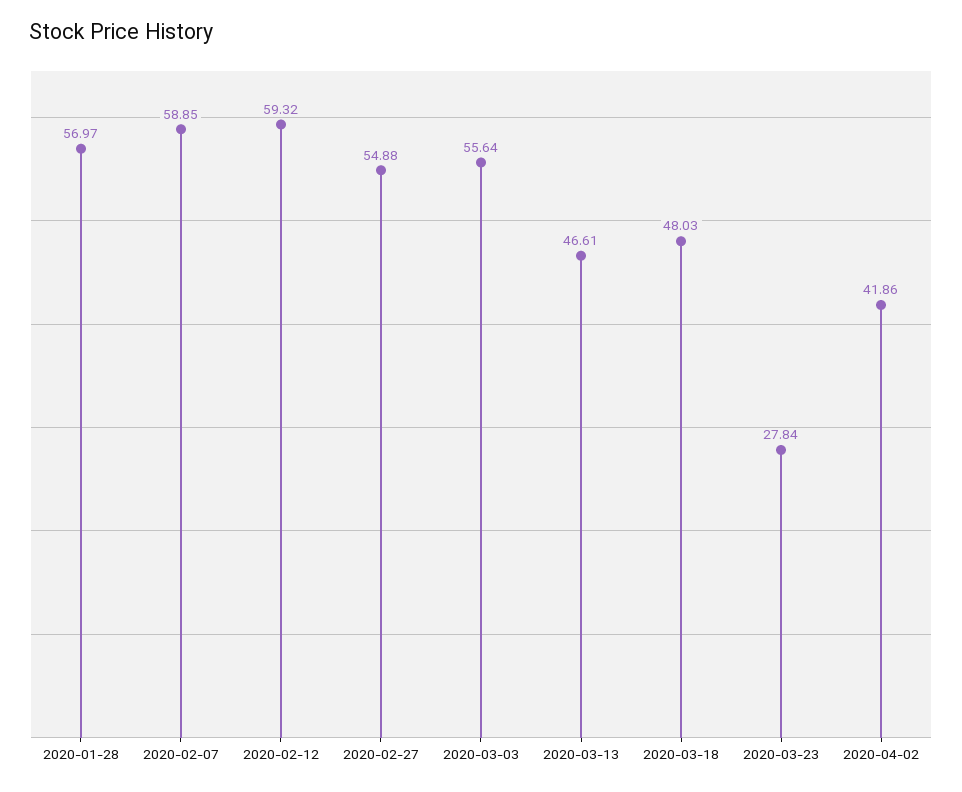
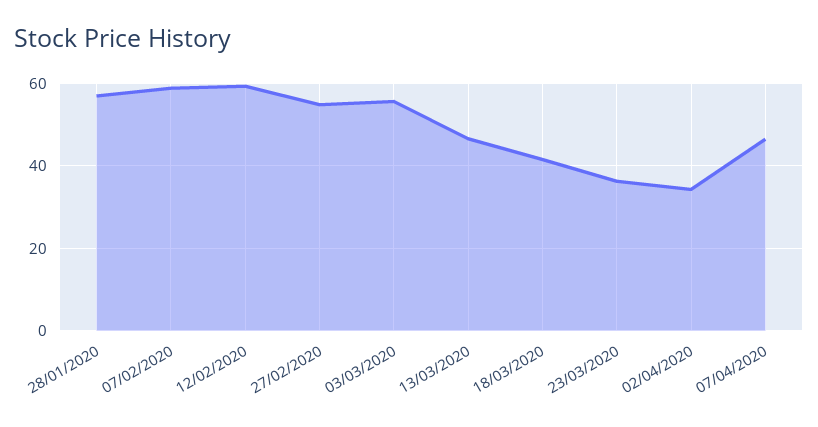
2020-03-18: 48.03 -> 42
2020-03-23: 27.84 -> 36
2020-04-02: 41.86 -> 34
07/04/2020: none -> 46

